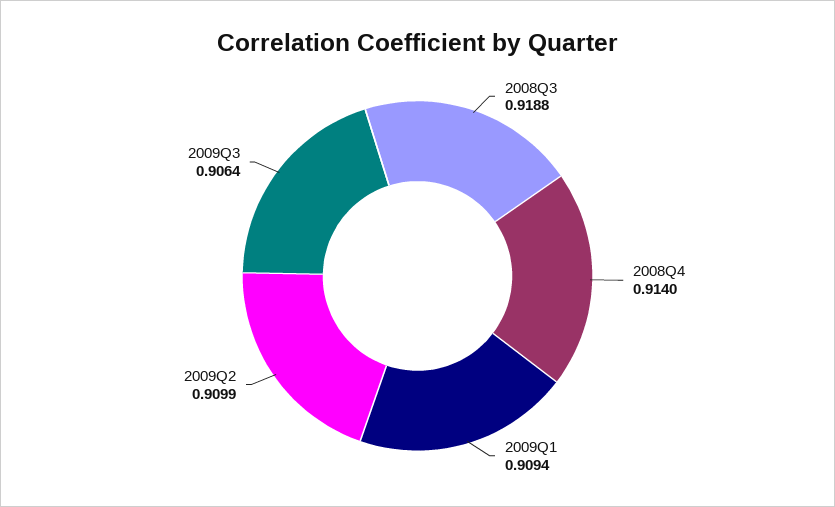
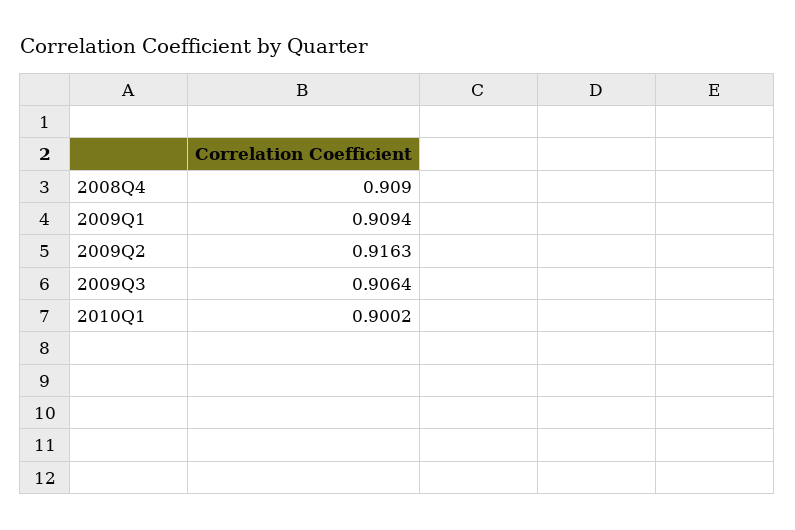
2008Q3: 0.9188 -> none
2008Q4: 0.914 -> 0.909
2009Q2: 0.9099 -> 0.9163
2010Q1: none -> 0.9002

